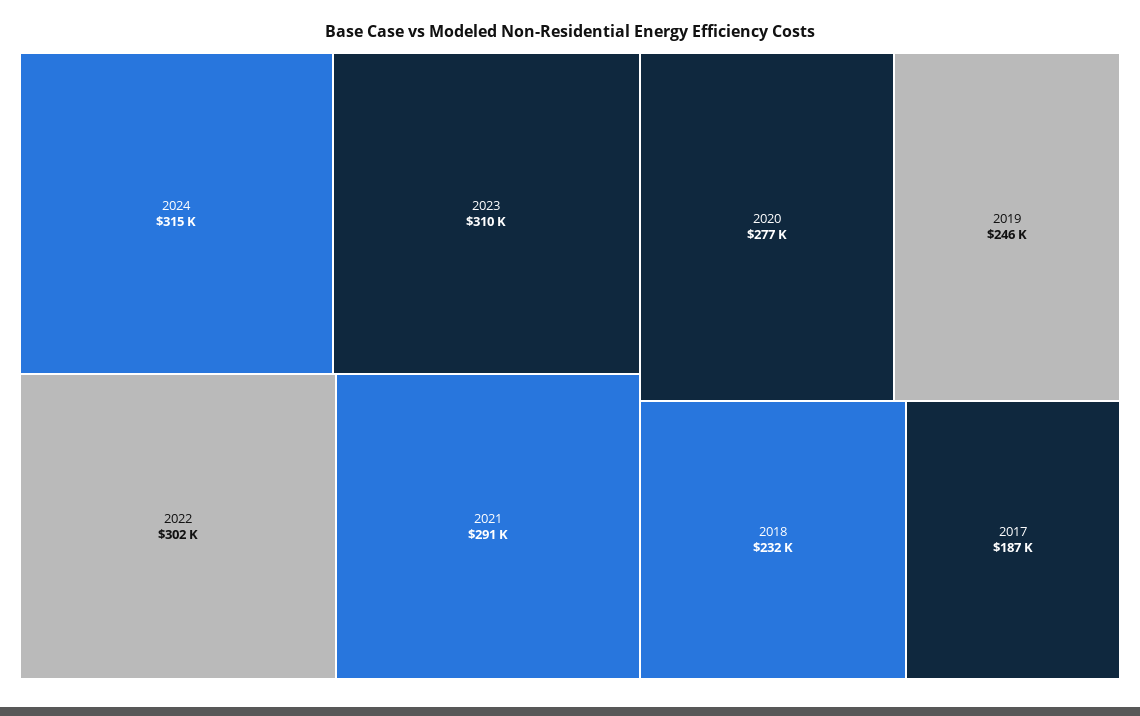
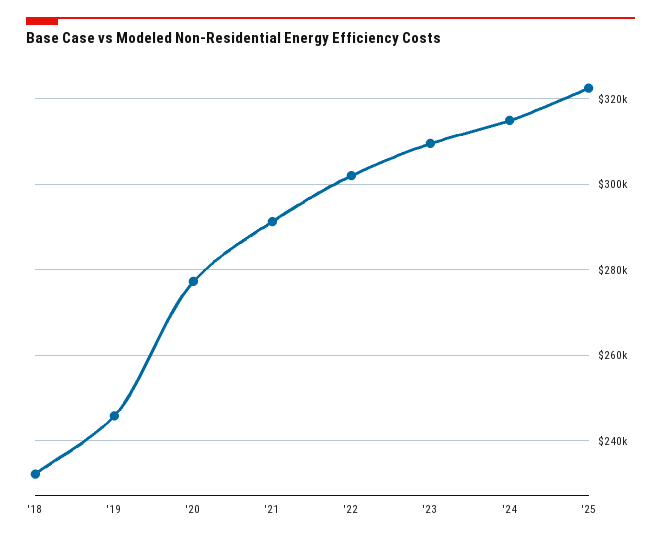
2017: 187000 -> none
'25: none -> 322000

